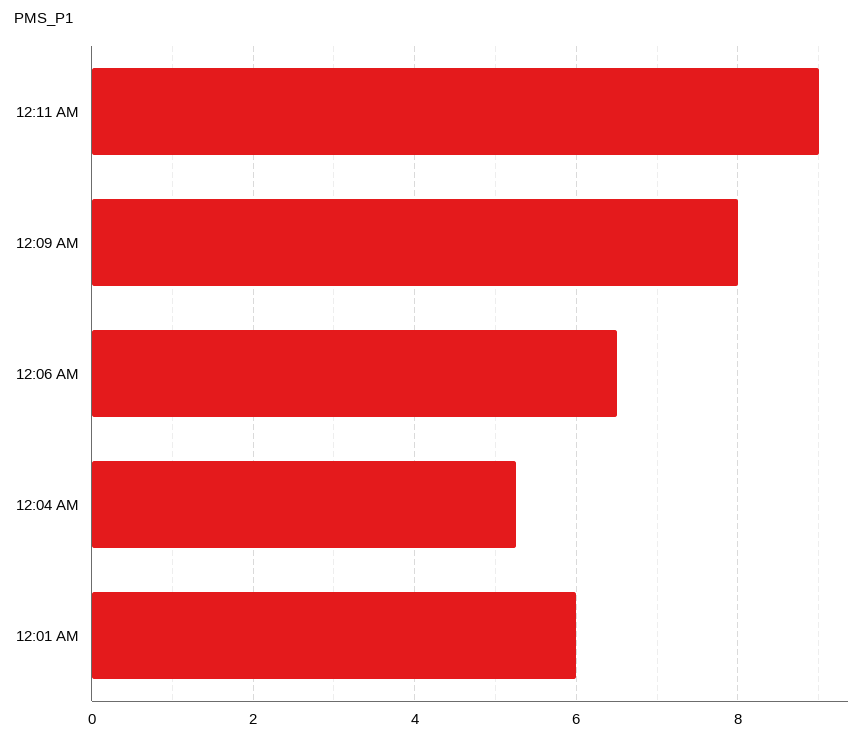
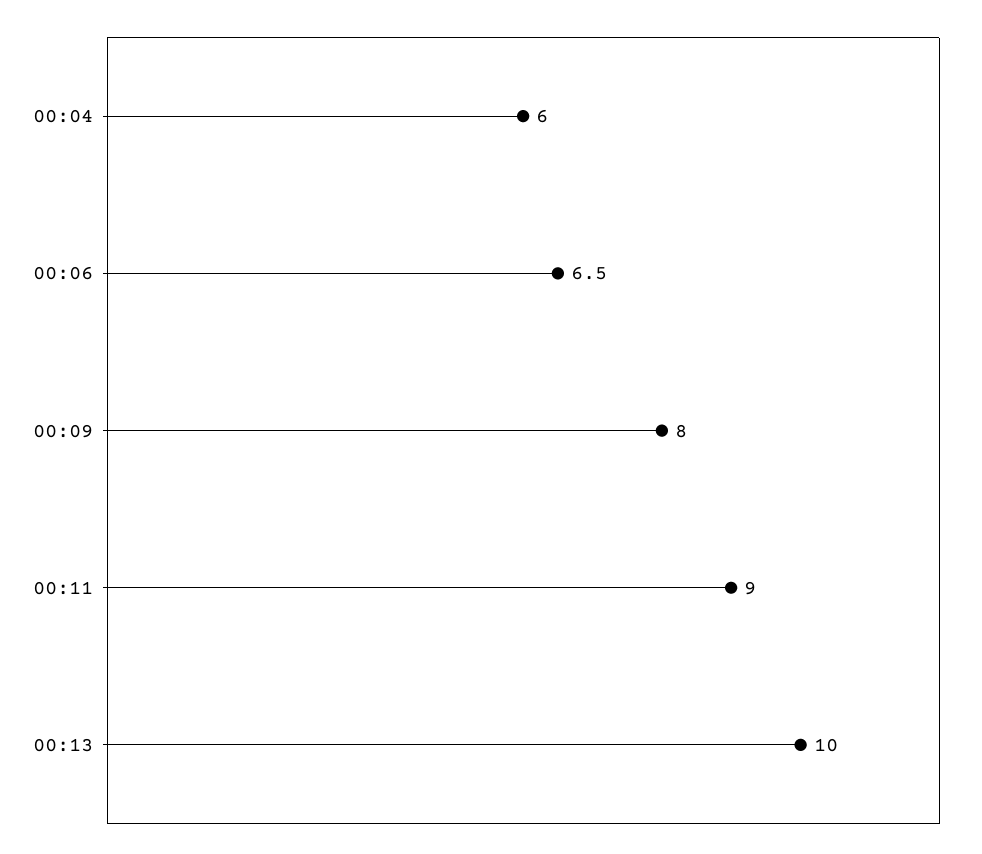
12:04 AM: 5.2 -> 6
12:01 AM: 6 -> none
00:13: none -> 10

